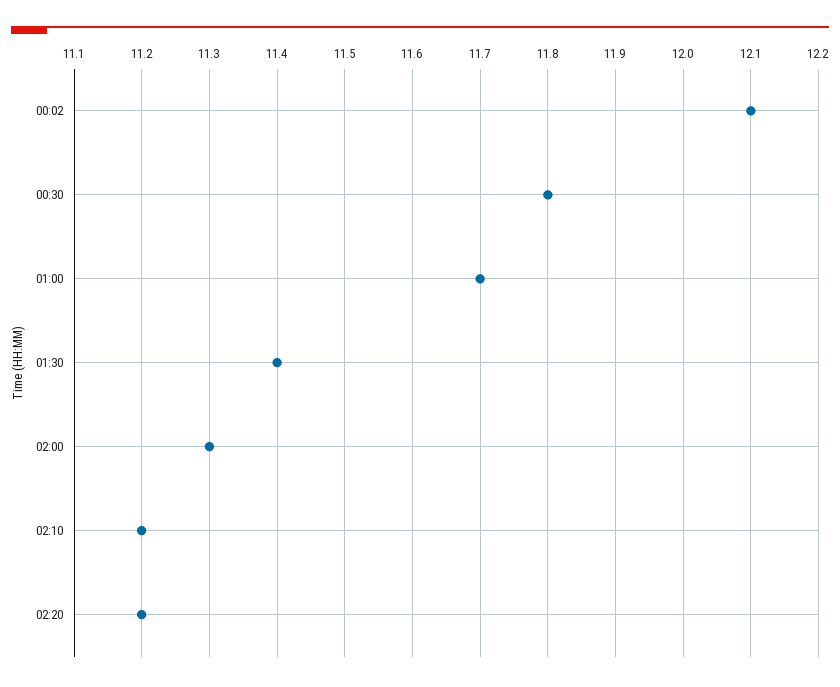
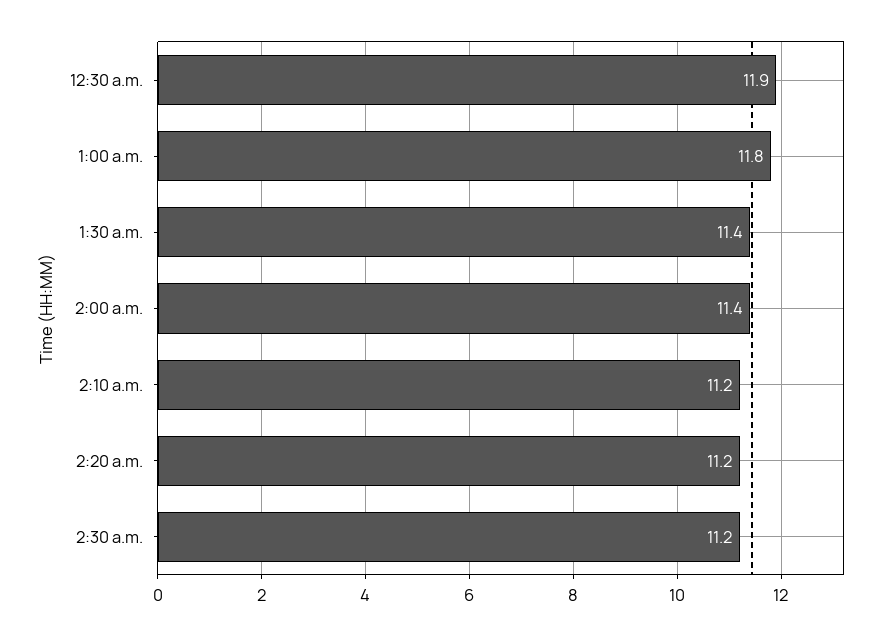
00:02: 12.1 -> none
00:30: 11.8 -> 11.9
01:00: 11.7 -> 11.8
02:00: 11.3 -> 11.4
2:30 a.m.: none -> 11.2

